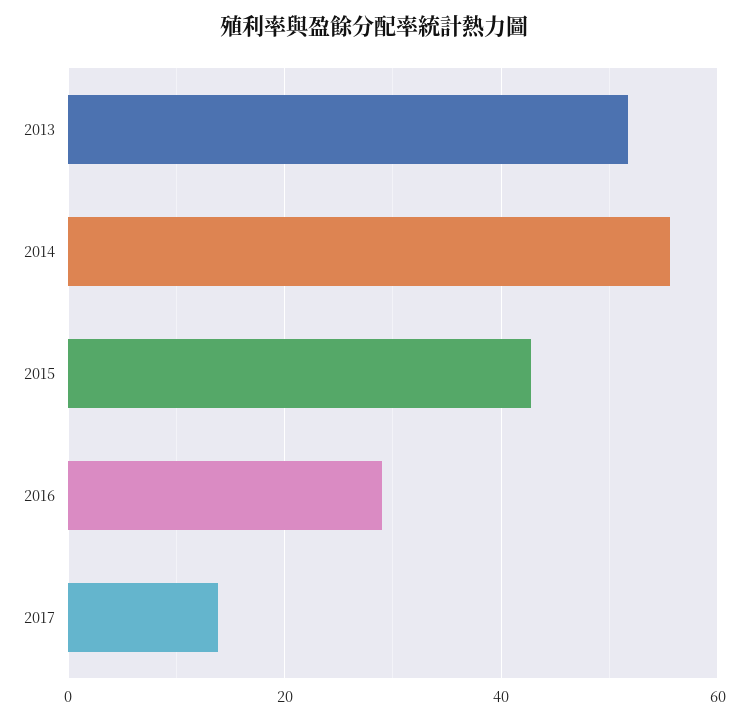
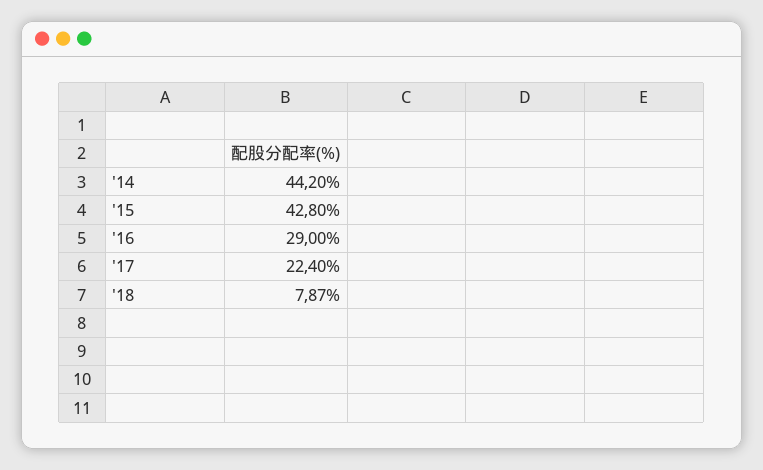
2013: 52 -> none
2014: 56 -> 44.2
2017: 14 -> 22.4
'18: none -> 7.87

